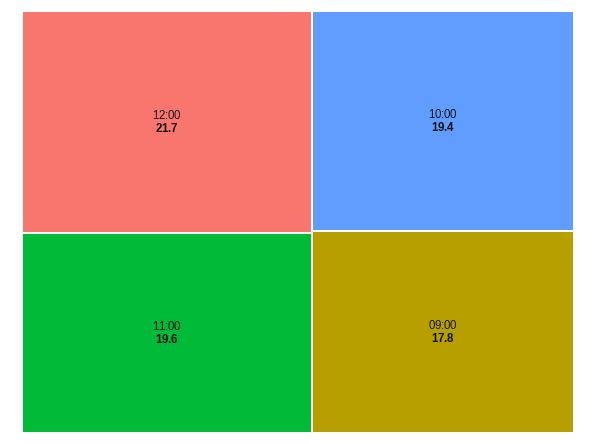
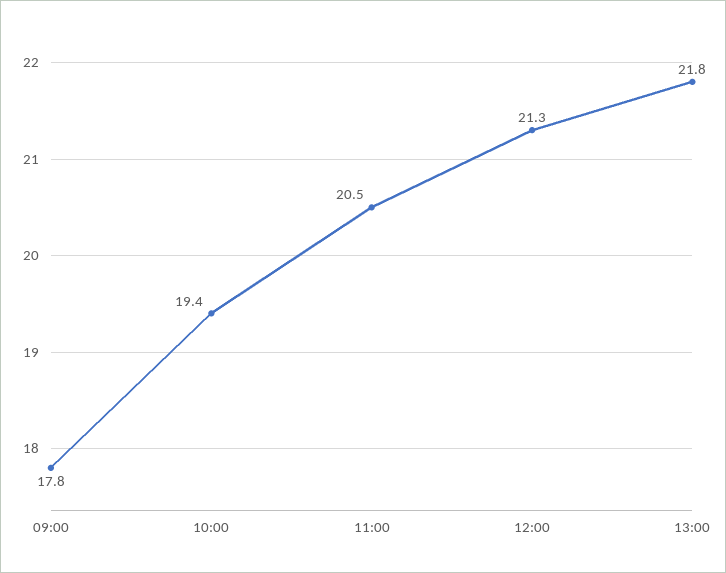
12:00: 21.7 -> 21.3
11:00: 19.6 -> 20.5
13:00: none -> 21.8

